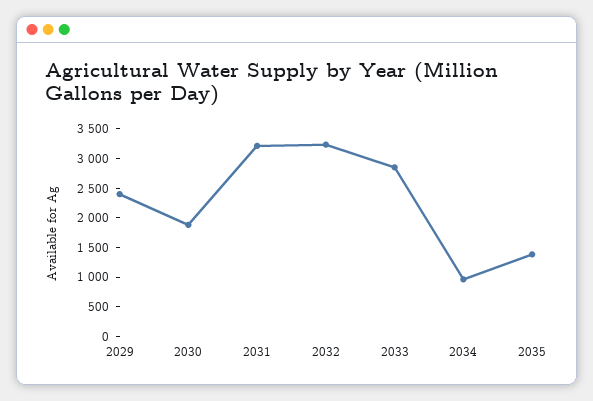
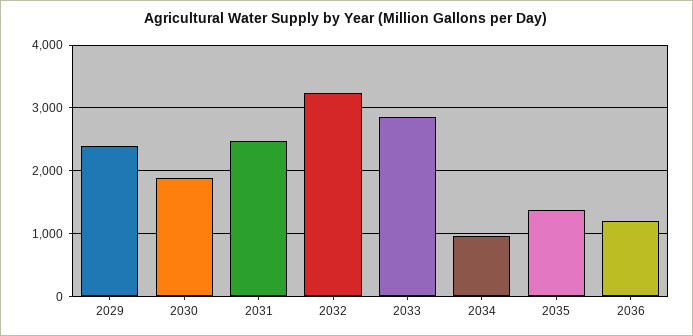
2031: 3250 -> 2500
2036: none -> 1200

